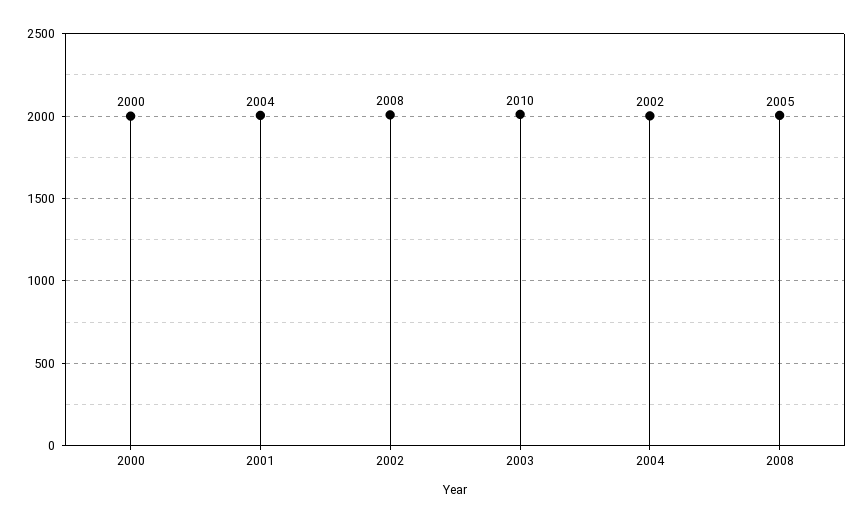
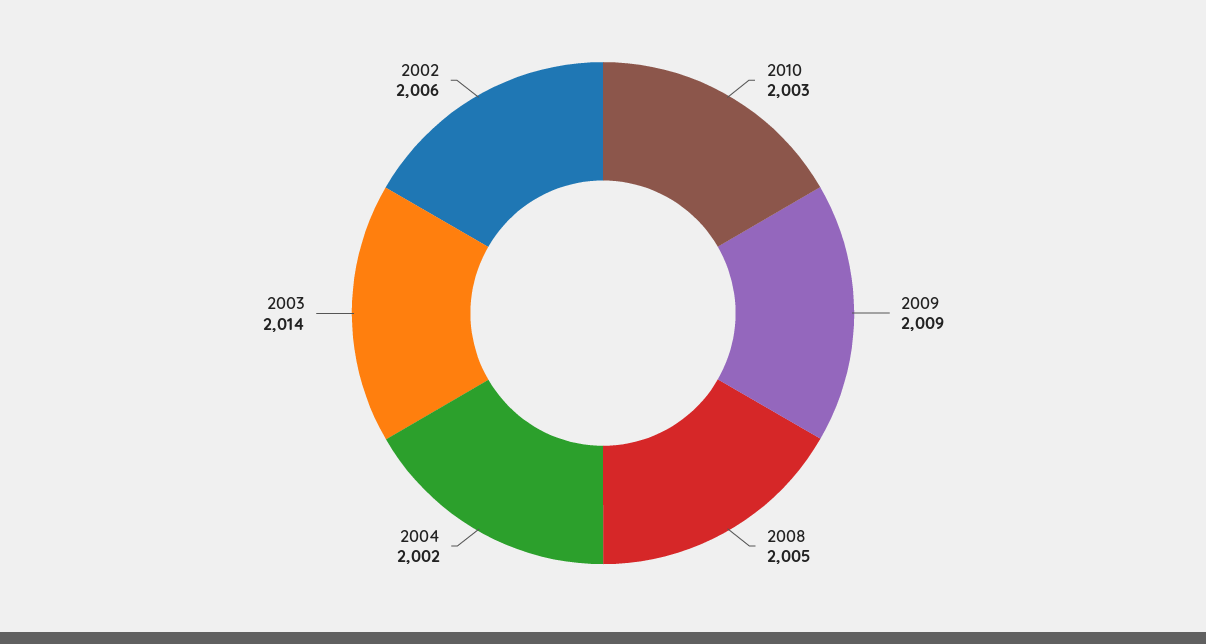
2000: 2000 -> none
2001: 2004 -> none
2002: 2008 -> 2006
2003: 2010 -> 2014
2010: none -> 2003
2009: none -> 2009

